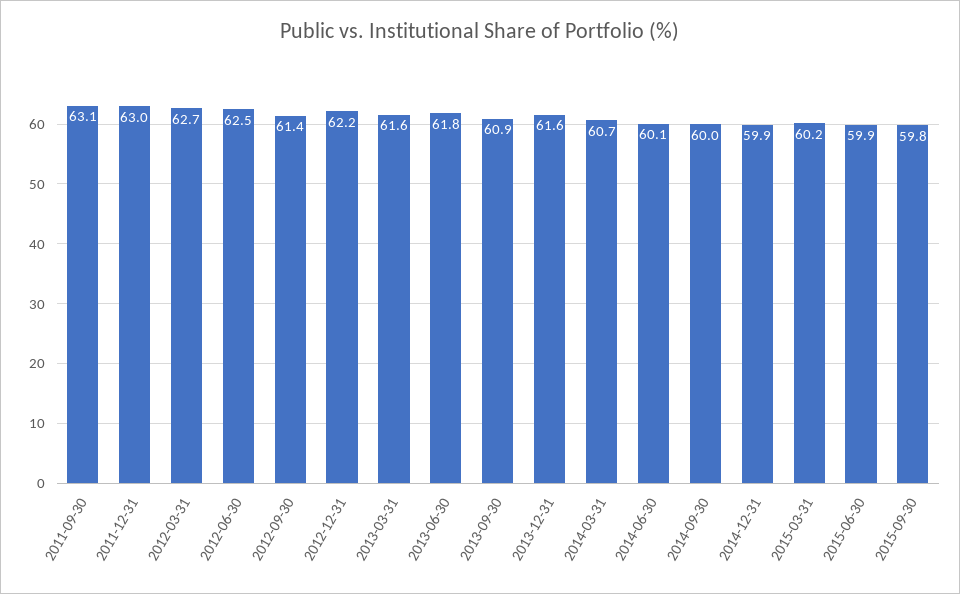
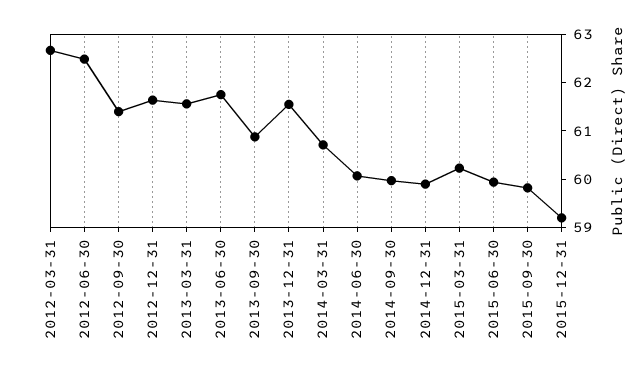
2011-09-30: 63.1 -> none
2011-12-31: 63 -> none
2012-12-31: 62.2 -> 61.6
2015-12-31: none -> 59.2

